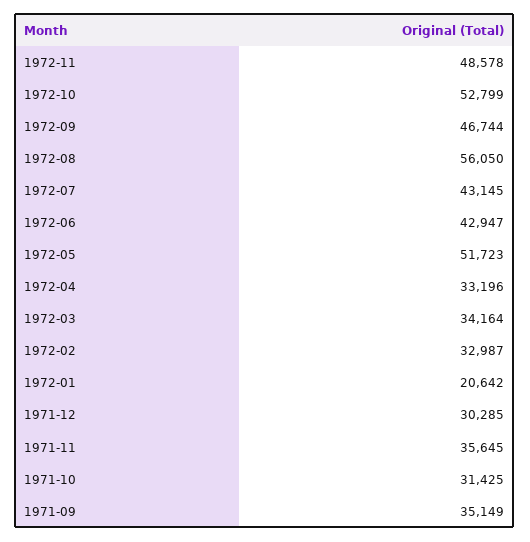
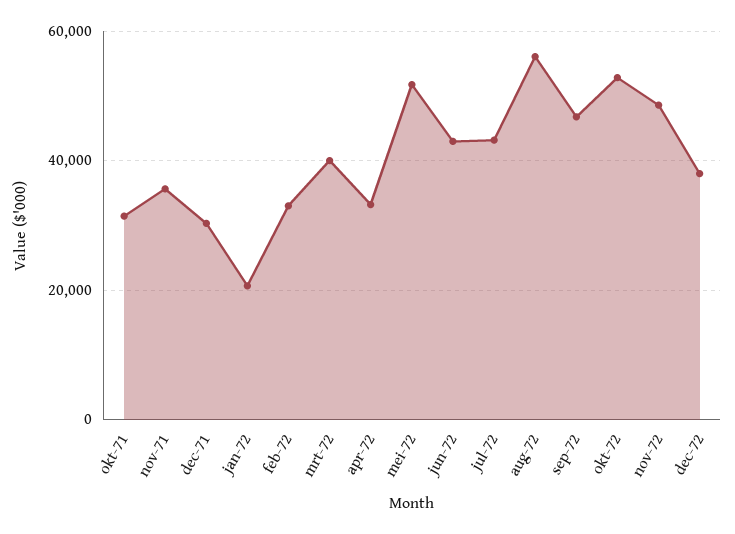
1972-03: 34164 -> 40000
1971-09: 35149 -> none
dec-72: none -> 38000

